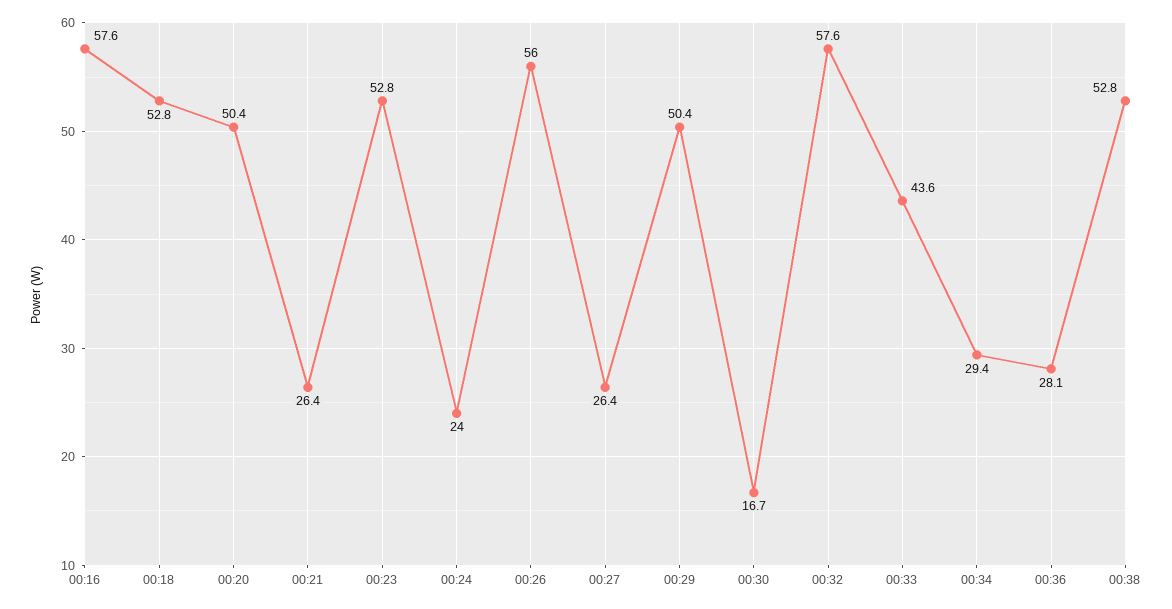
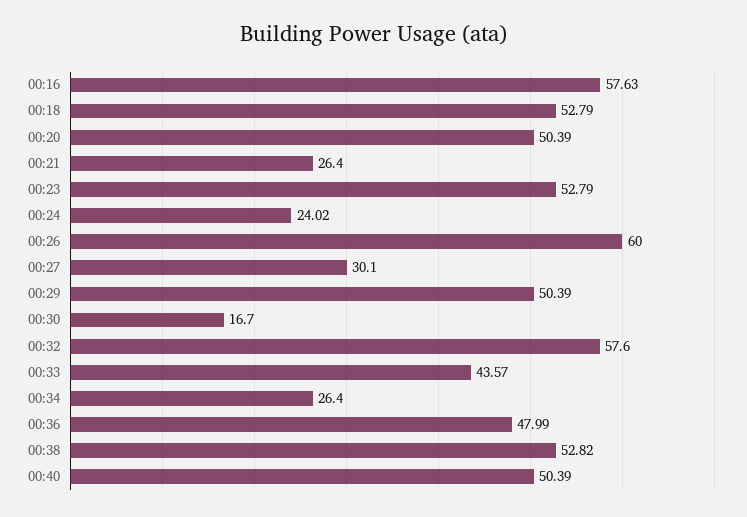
00:26: 56 -> 60
00:27: 26.4 -> 30.1
00:34: 29.4 -> 26.4
00:36: 28.1 -> 47.99
00:40: none -> 50.39

